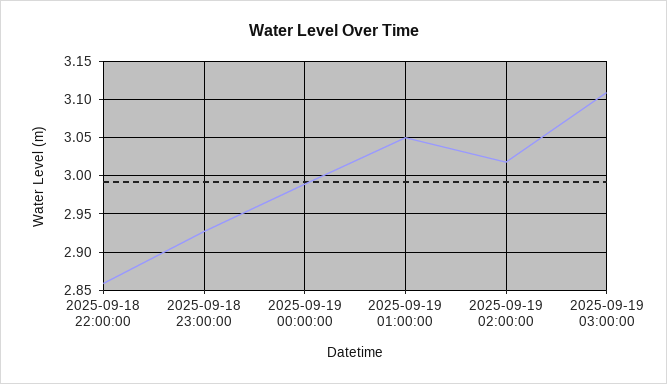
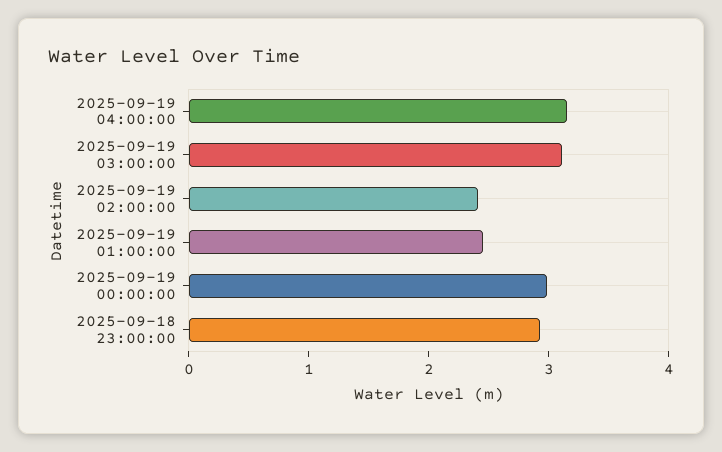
2025-09-18 22:00:00: 2.86 -> none
2025-09-19 01:00:00: 3.05 -> 2.4
2025-09-19 02:00:00: 3.02 -> 2.4
2025-09-19 04:00:00: none -> 3.2

